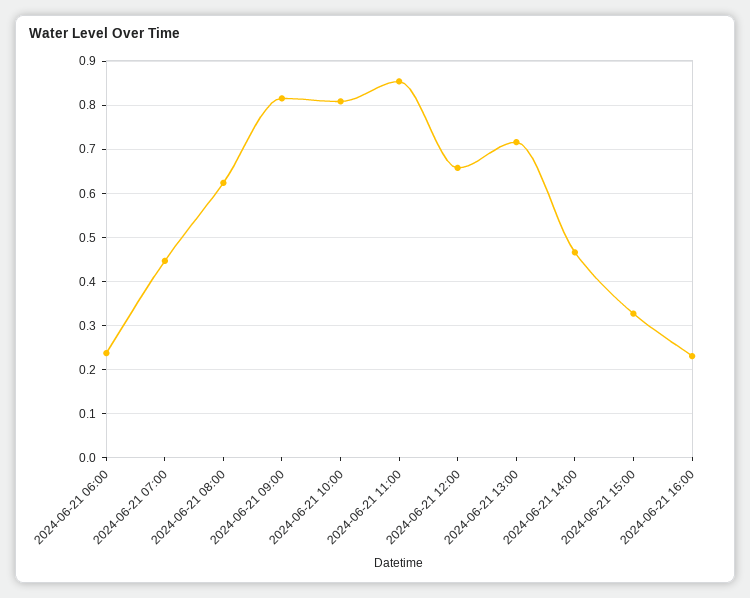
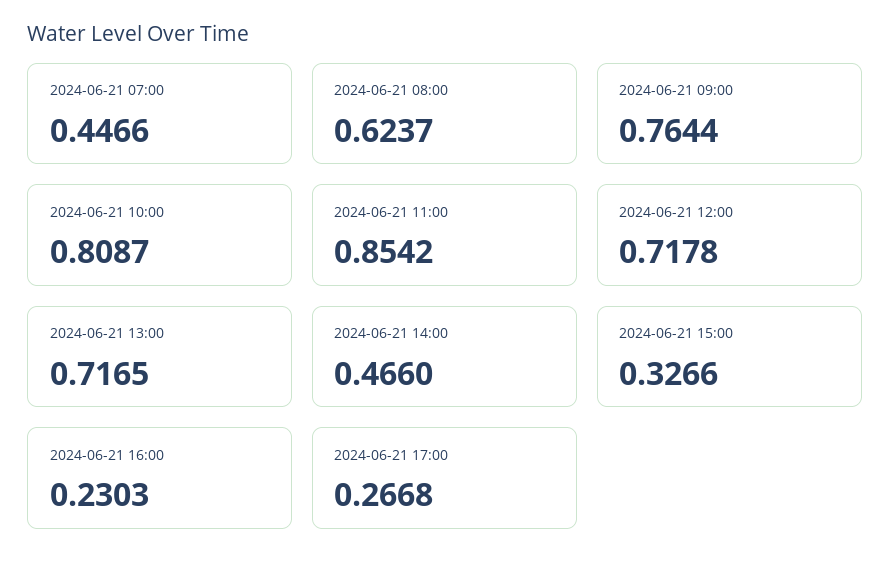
2024-06-21 06:00: 0.24 -> none
2024-06-21 09:00: 0.82 -> 0.7644
2024-06-21 12:00: 0.66 -> 0.7178
2024-06-21 17:00: none -> 0.2668

